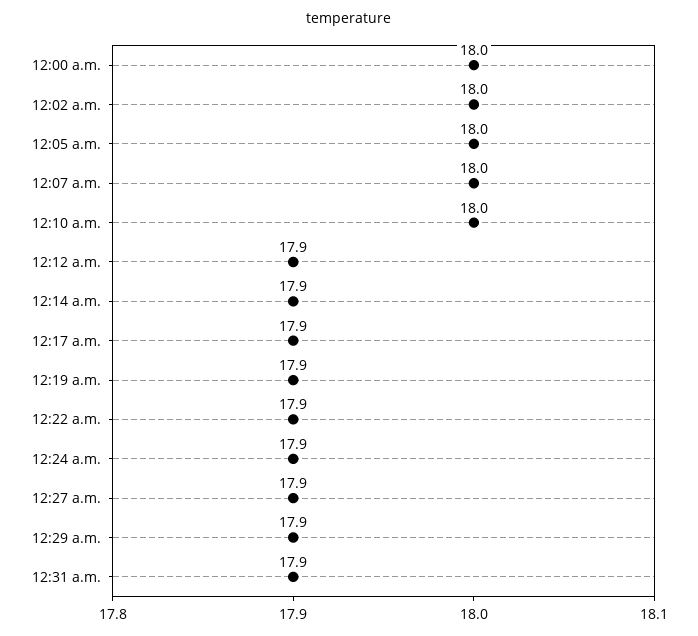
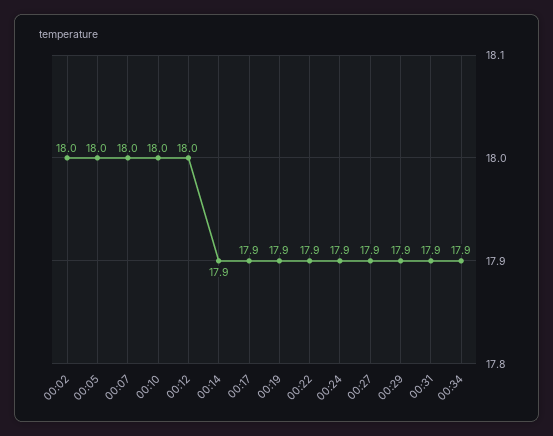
12:00 a.m.: 18 -> none
12:12 a.m.: 17.9 -> 18
00:34: none -> 17.9

